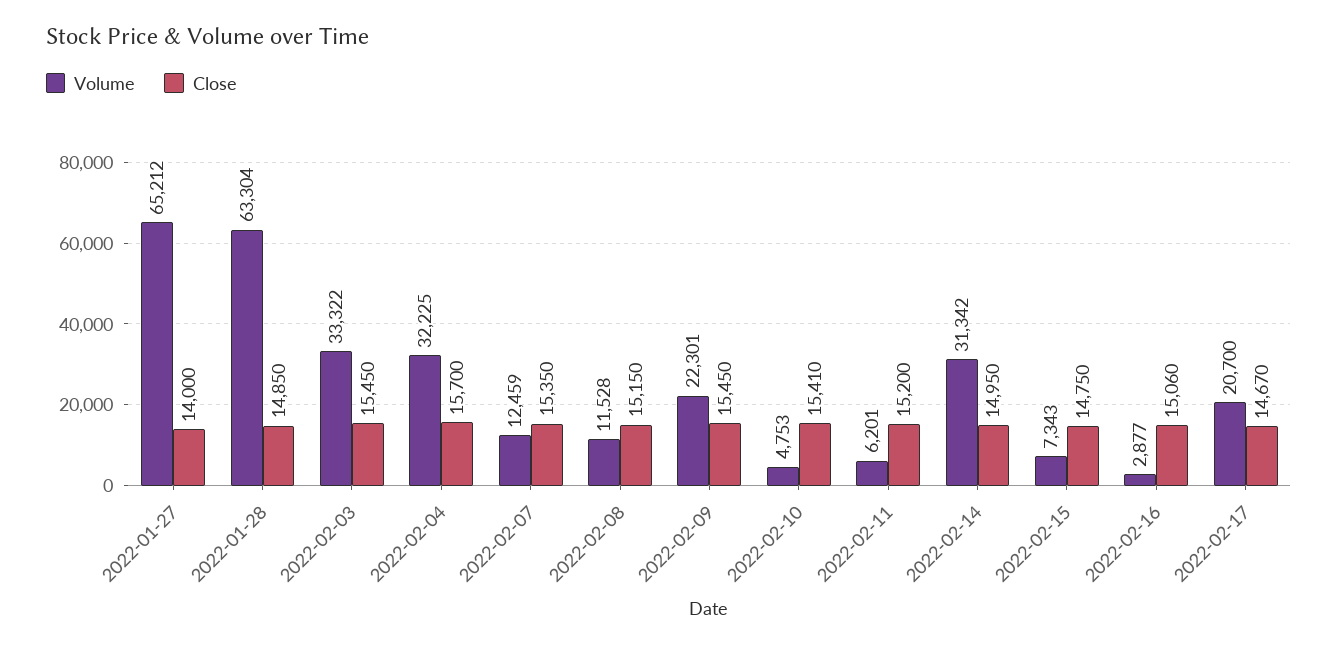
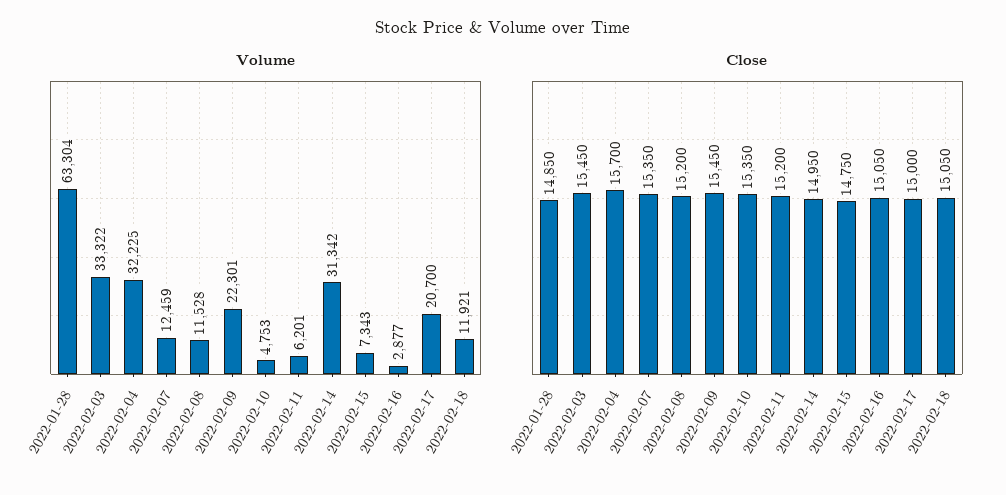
Volume, 2022-01-27: 65212 -> none
Close, 2022-01-27: 14000 -> none
Close, 2022-02-08: 15150 -> 15200
Close, 2022-02-10: 15410 -> 15350
Close, 2022-02-16: 15060 -> 15050
Close, 2022-02-17: 14670 -> 15000
Volume, 2022-02-18: none -> 11921
Close, 2022-02-18: none -> 15050

